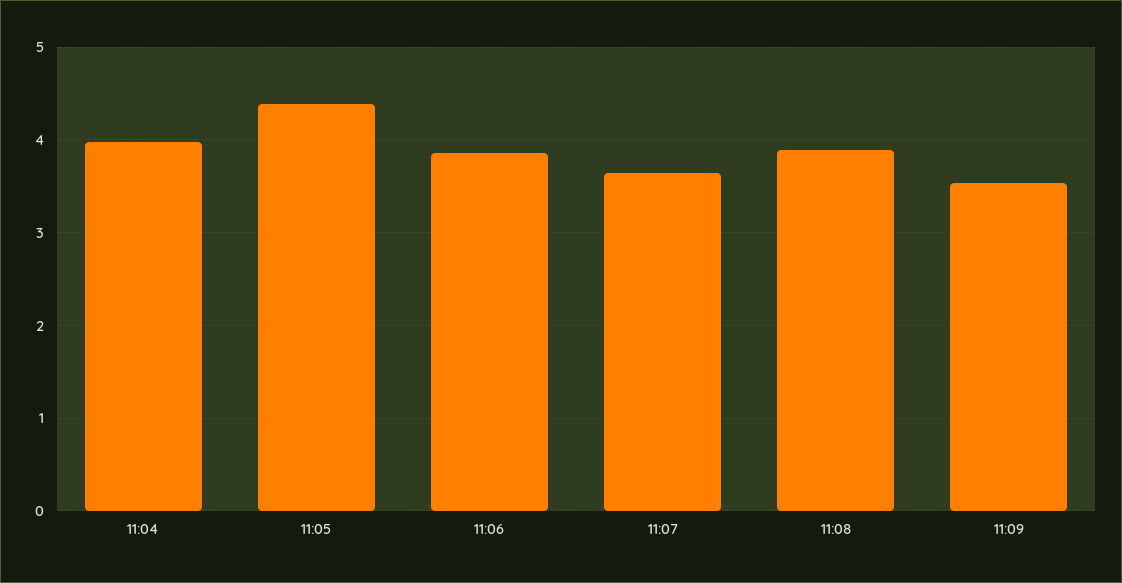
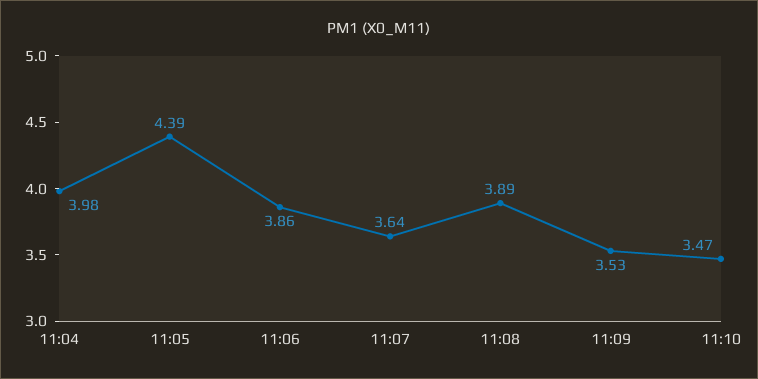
11:10: none -> 3.47

